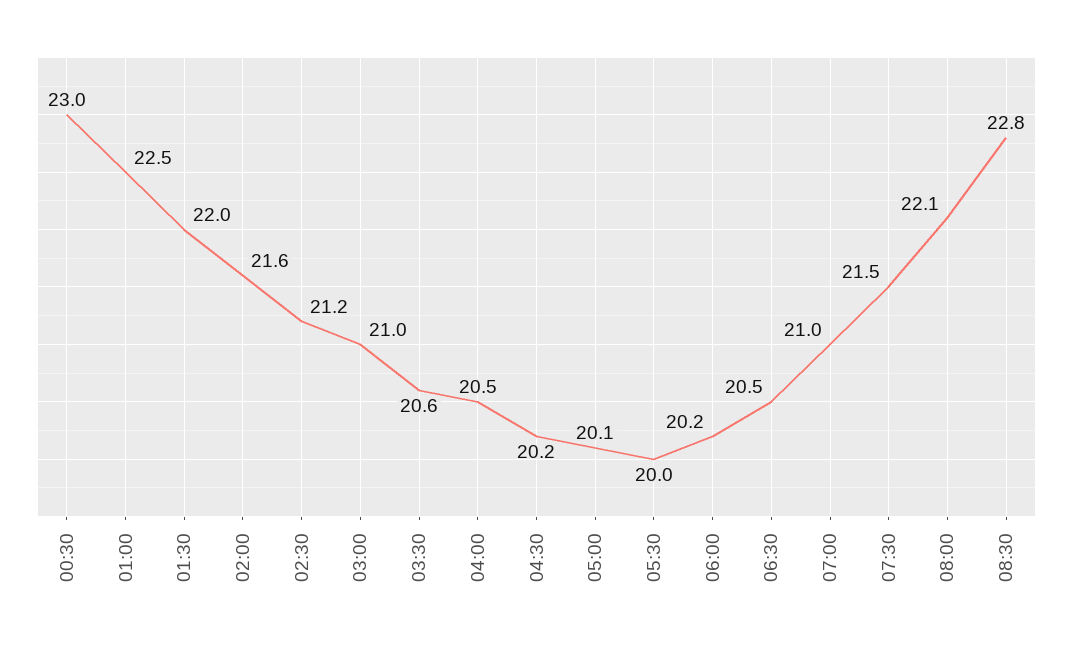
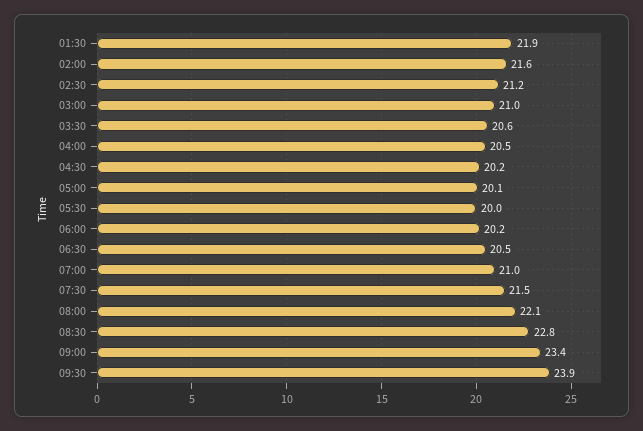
00:30: 23 -> none
01:00: 22.5 -> none
01:30: 22 -> 21.9
09:00: none -> 23.4
09:30: none -> 23.9

